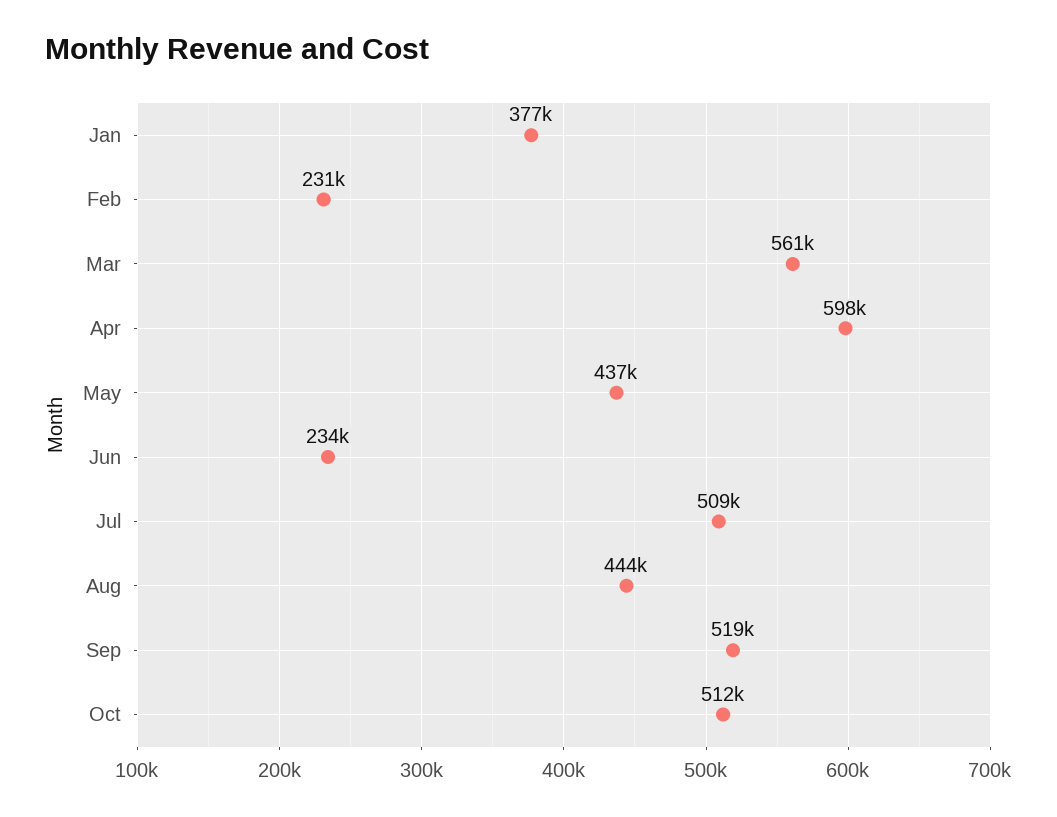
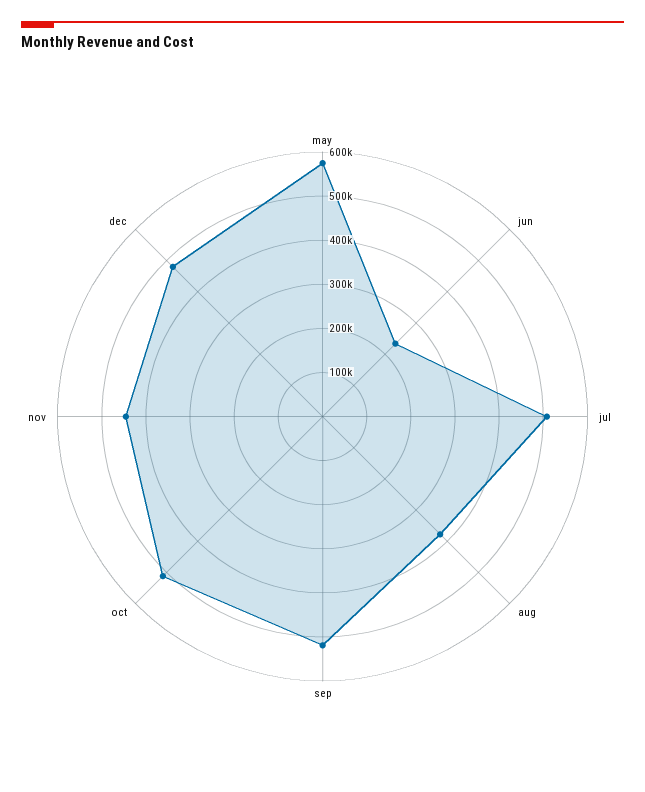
Jan: 377000 -> none
Feb: 231000 -> none
Mar: 561000 -> none
Apr: 598000 -> none
May: 437000 -> 580000
Aug: 444000 -> 380000
nov: none -> 440000
dec: none -> 480000

